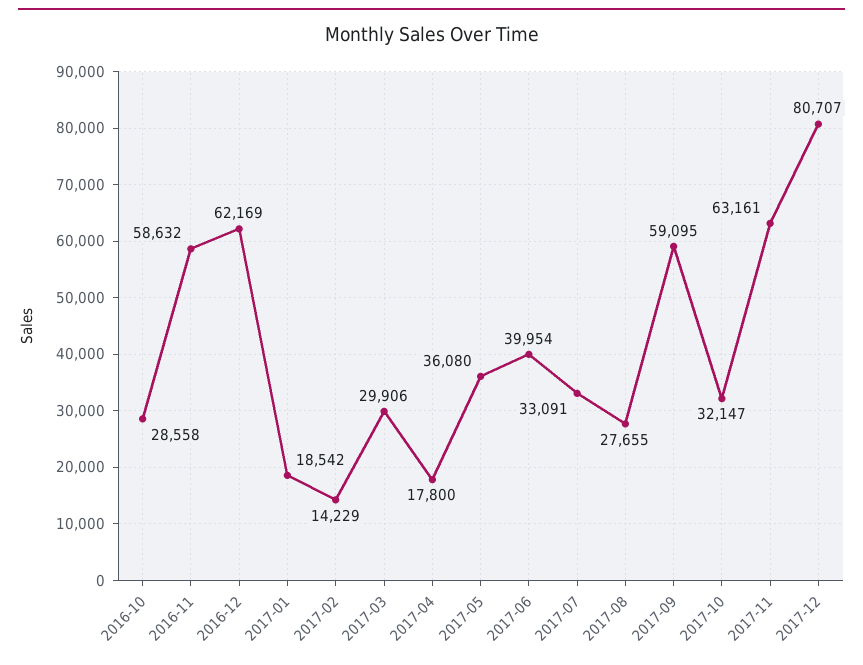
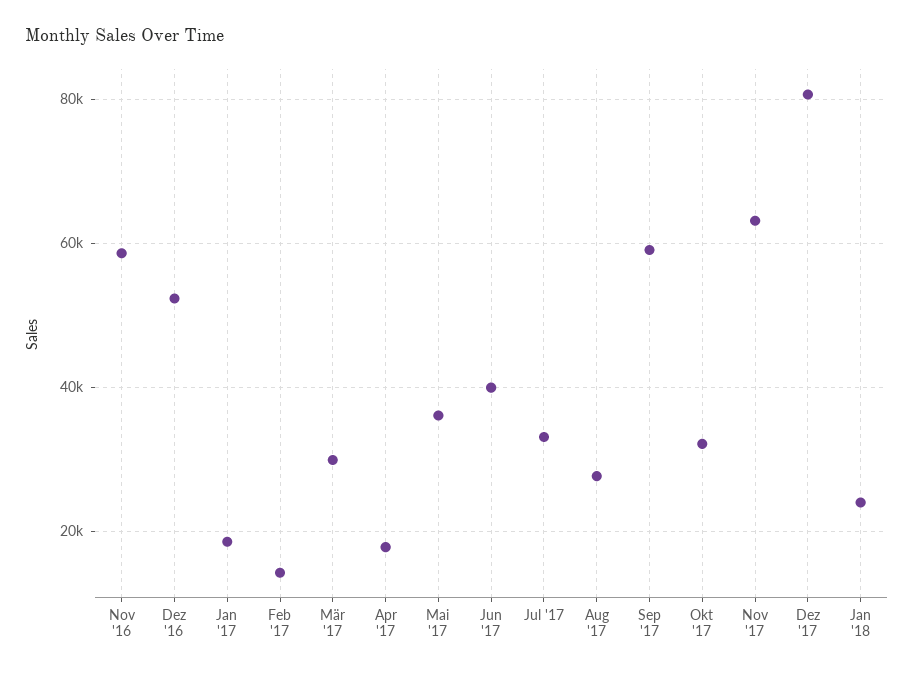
2016-10: 28558 -> none
2016-12: 62169 -> 52000
Jan '18: none -> 24000

